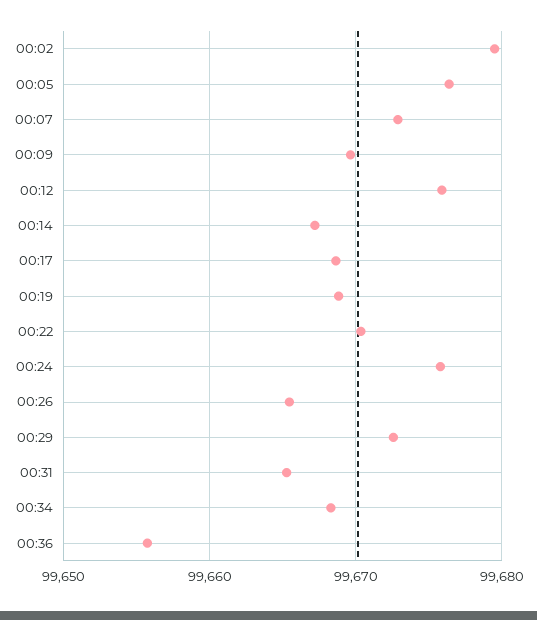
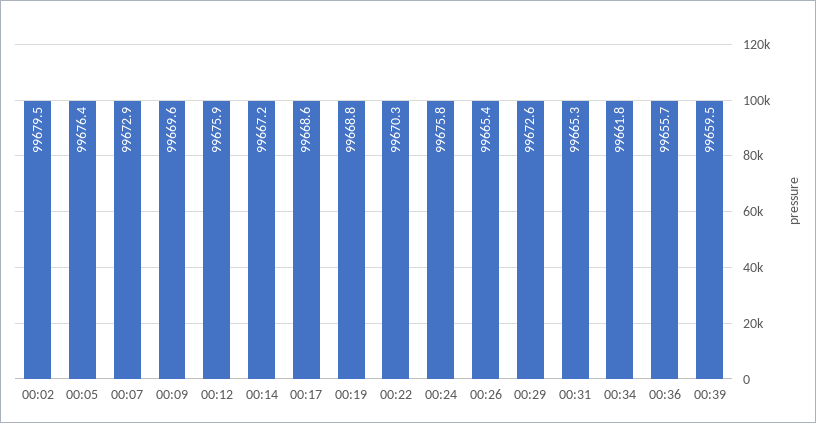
00:34: 99668 -> 99661.8
00:39: none -> 99659.5

